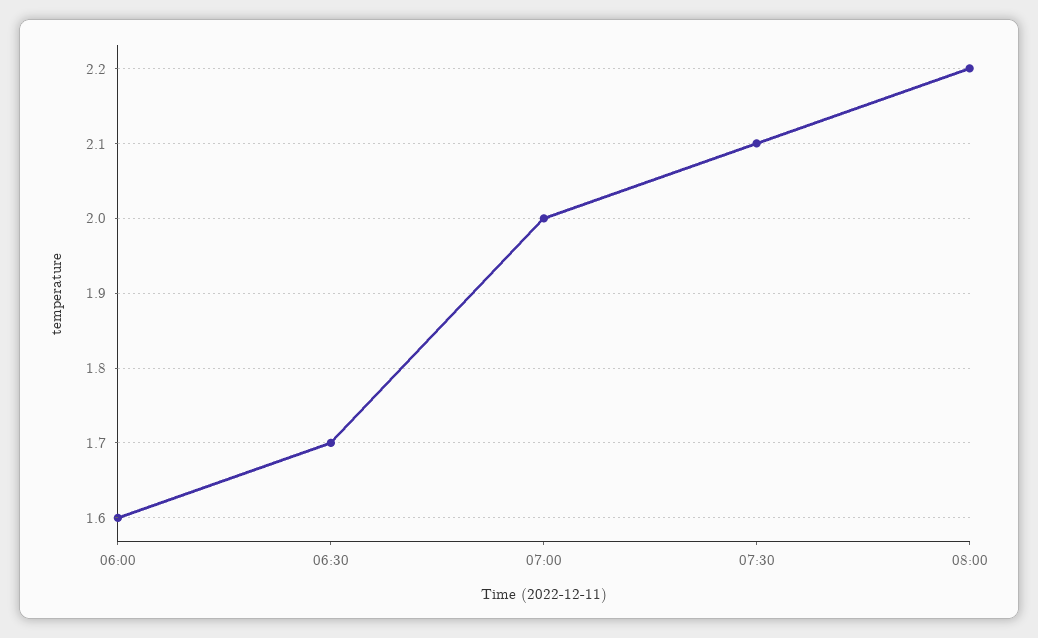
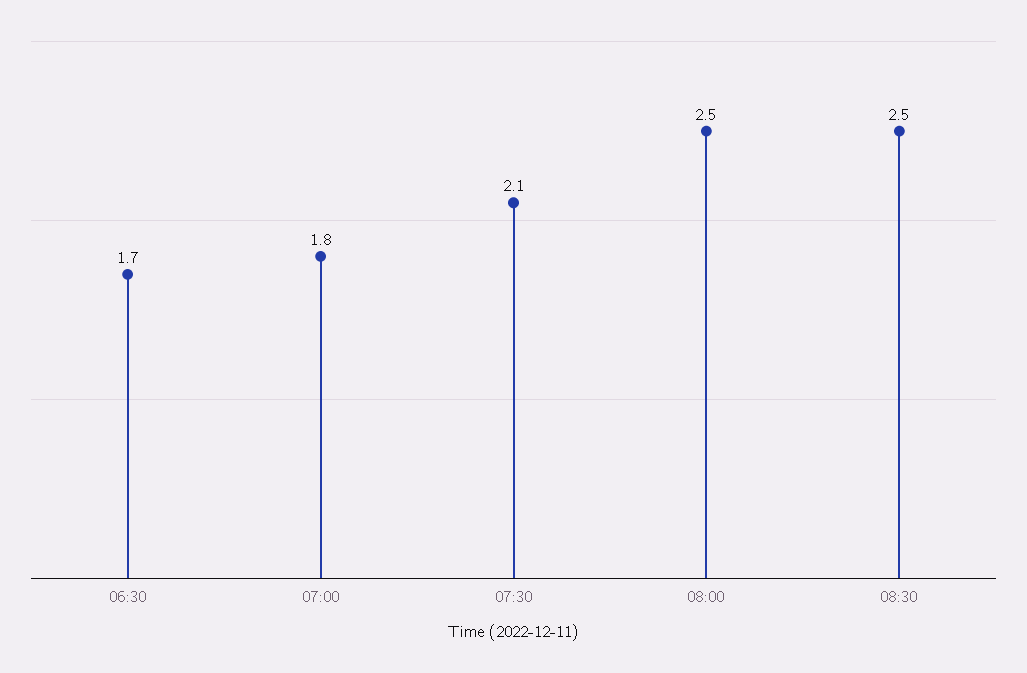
06:00: 1.6 -> none
07:00: 2 -> 1.8
08:00: 2.2 -> 2.5
08:30: none -> 2.5

